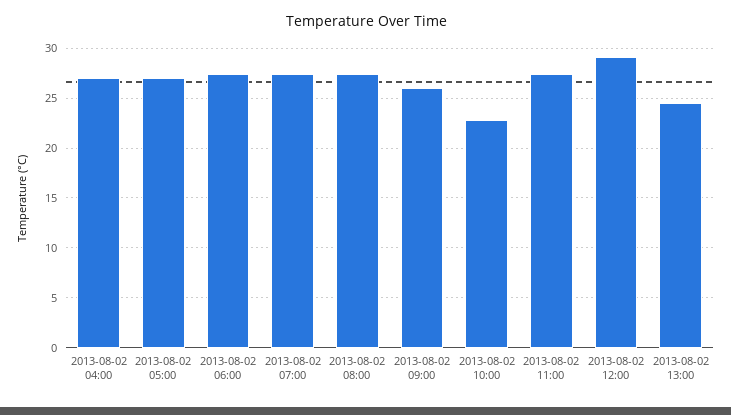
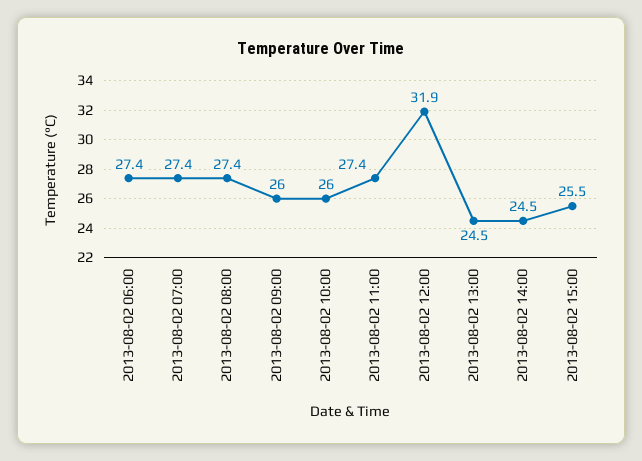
2013-08-02 04:00: 27 -> none
2013-08-02 05:00: 27 -> none
2013-08-02 10:00: 23 -> 26
2013-08-02 12:00: 29 -> 31.9
2013-08-02 14:00: none -> 24.5
2013-08-02 15:00: none -> 25.5

